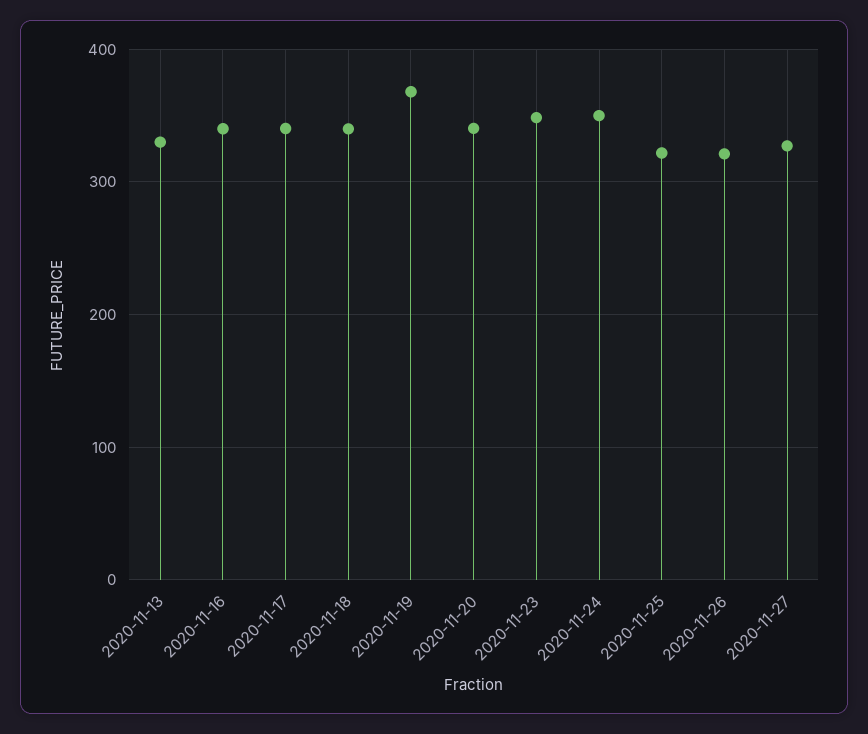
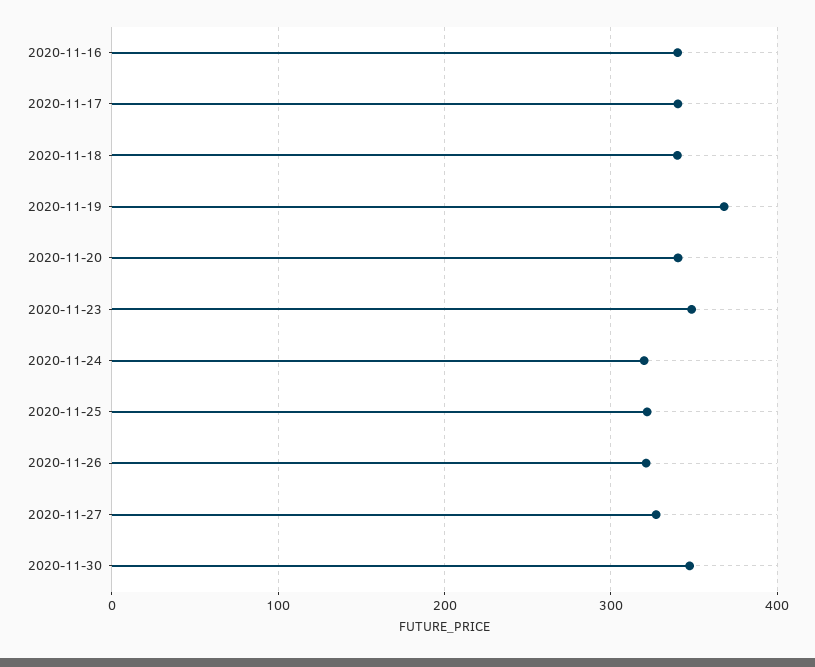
2020-11-13: 330 -> none
2020-11-24: 350 -> 320
2020-11-30: none -> 350

